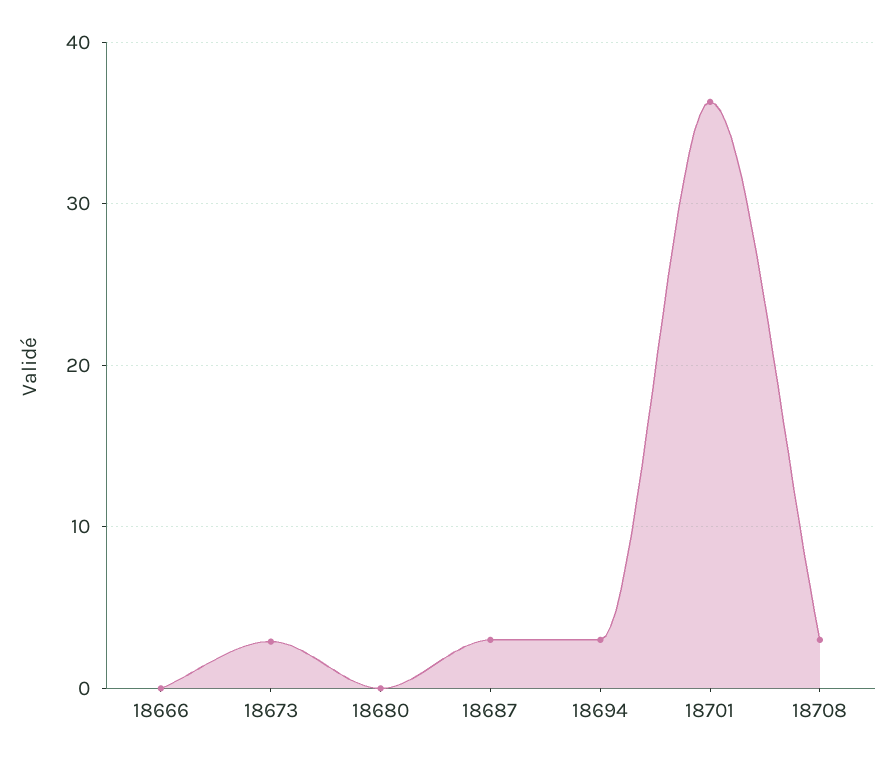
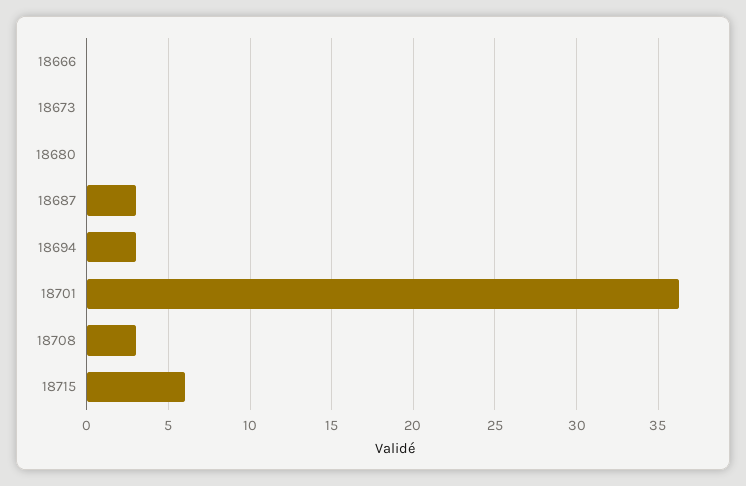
18673: 3 -> 0
18715: none -> 6

